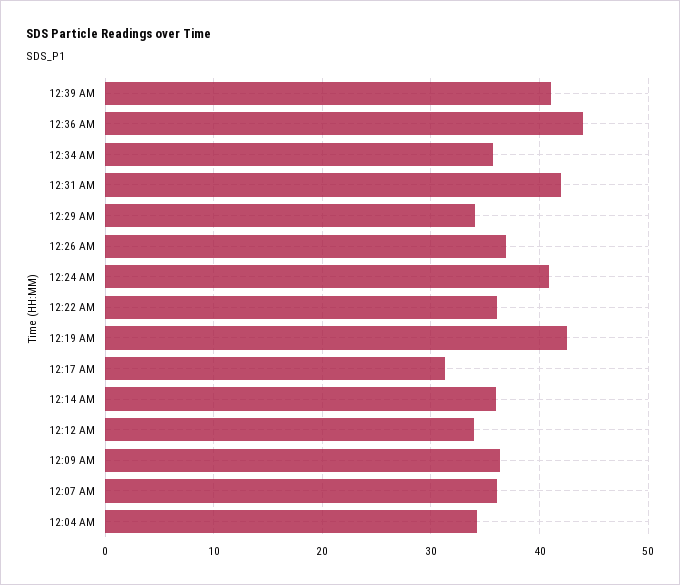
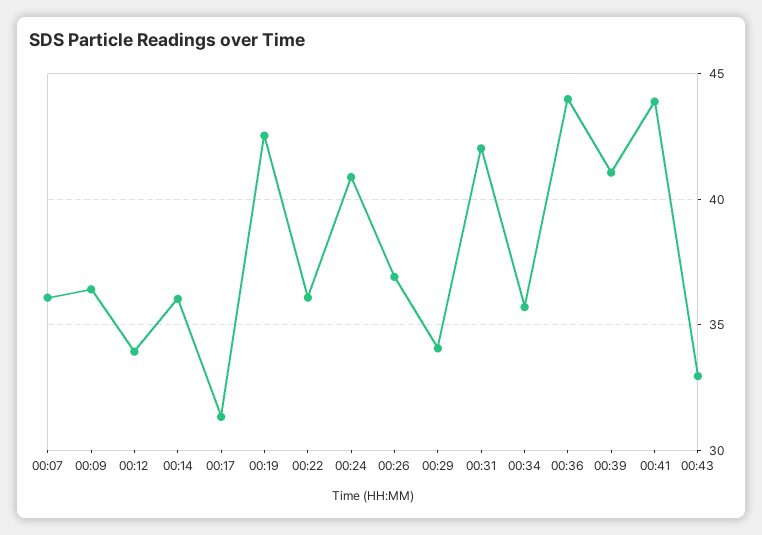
12:04 AM: 34 -> none
00:41: none -> 44
00:43: none -> 33

